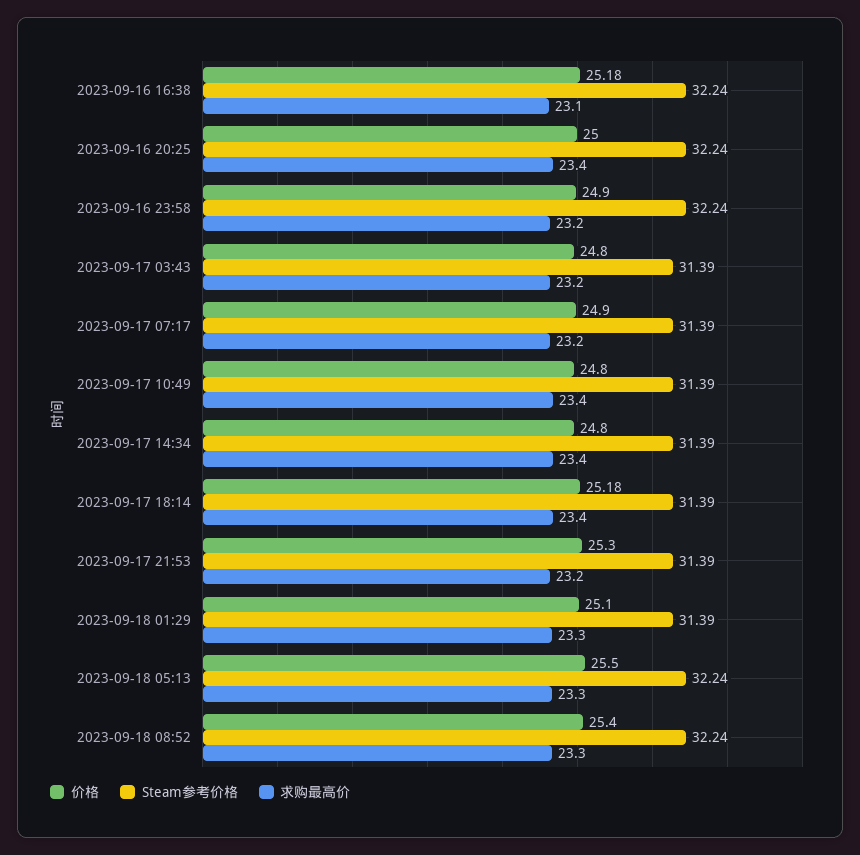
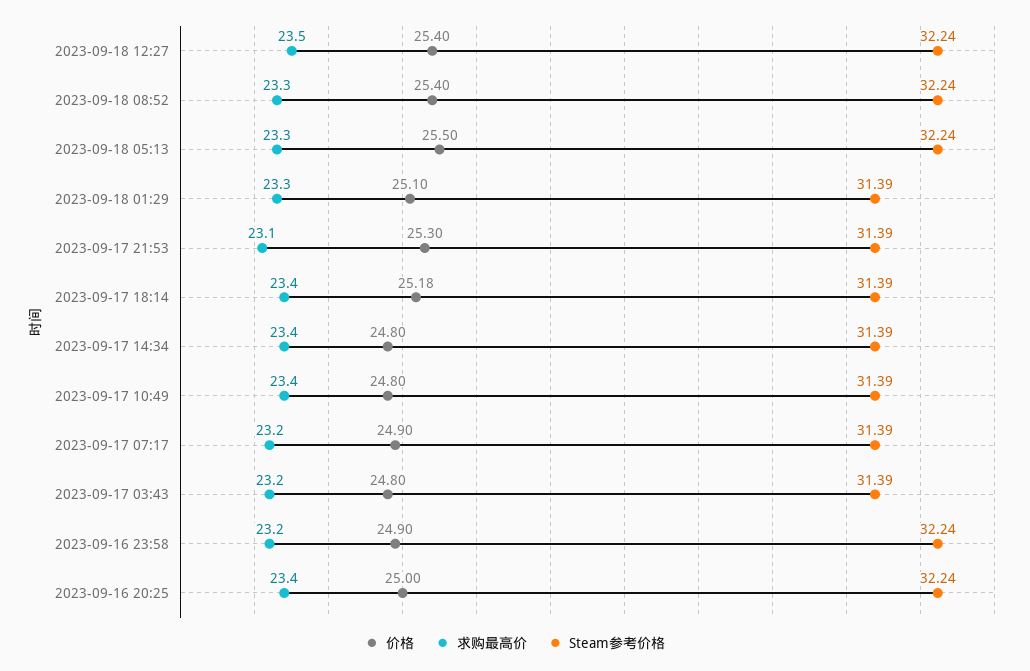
价格, 2023-09-16 16:38: 25.18 -> none
Steam参考价格, 2023-09-16 16:38: 32.24 -> none
求购最高价, 2023-09-16 16:38: 23.1 -> none
求购最高价, 2023-09-17 21:53: 23.2 -> 23.1
价格, 2023-09-18 12:27: none -> 25.4
求购最高价, 2023-09-18 12:27: none -> 23.5
Steam参考价格, 2023-09-18 12:27: none -> 32.24

